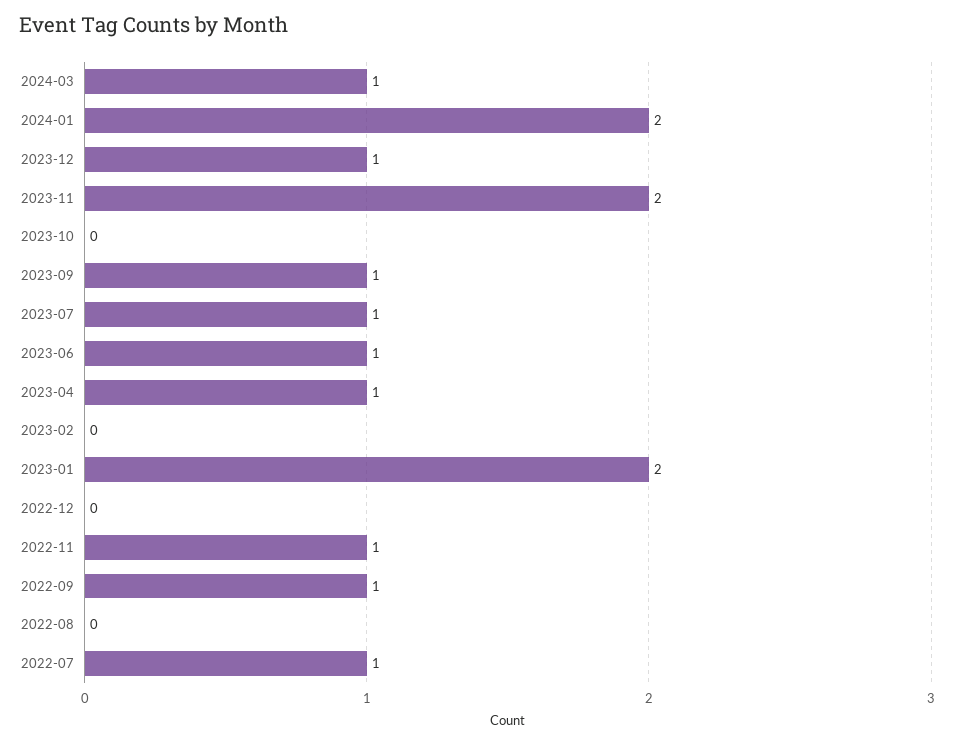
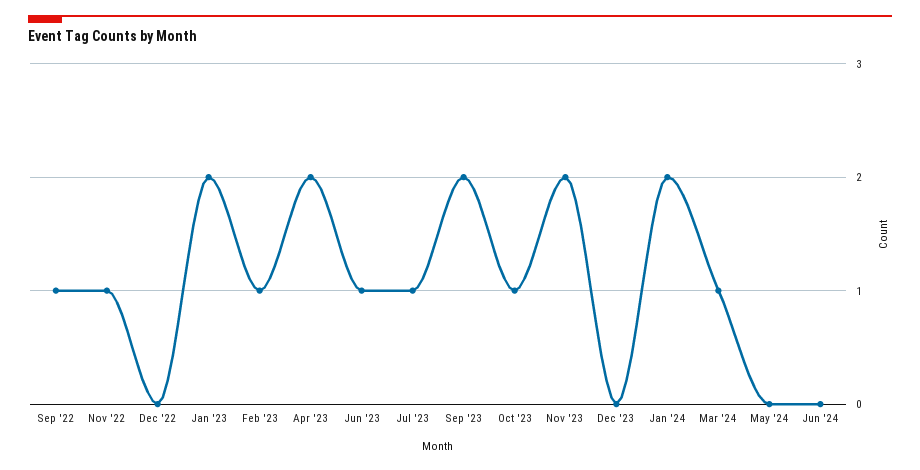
2023-12: 1 -> 0
2023-10: 0 -> 1
2023-09: 1 -> 2
2023-04: 1 -> 2
2023-02: 0 -> 1
2022-08: 0 -> none
2022-07: 1 -> none
May '24: none -> 0
Jun '24: none -> 0

